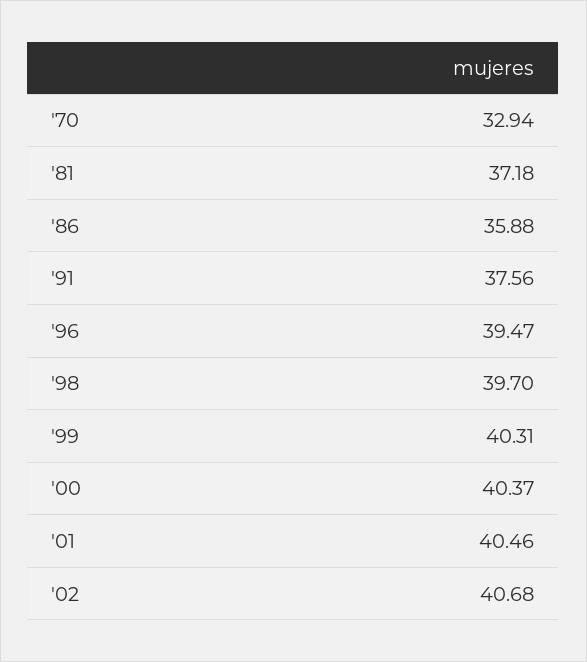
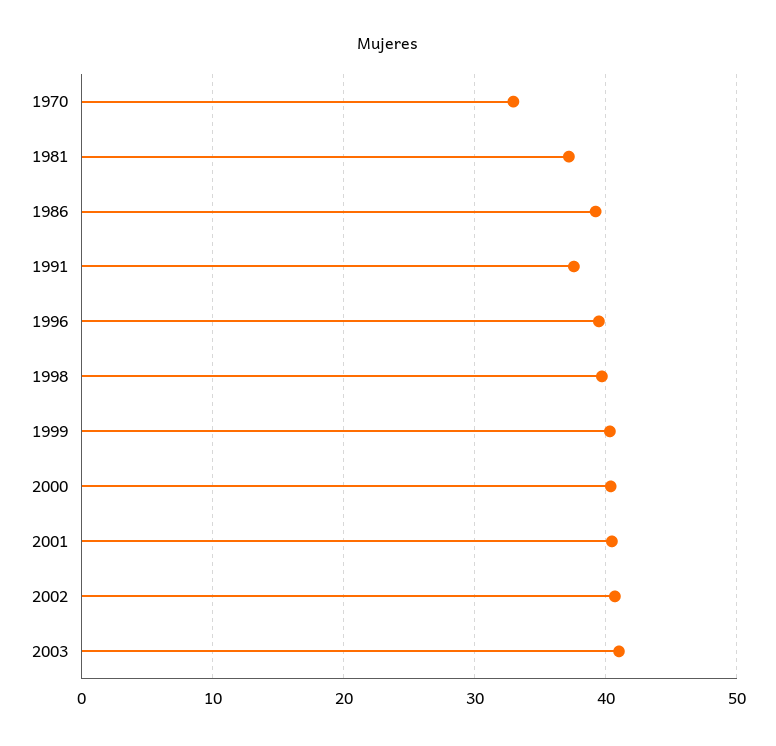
'86: 35.88 -> 39
2003: none -> 41

